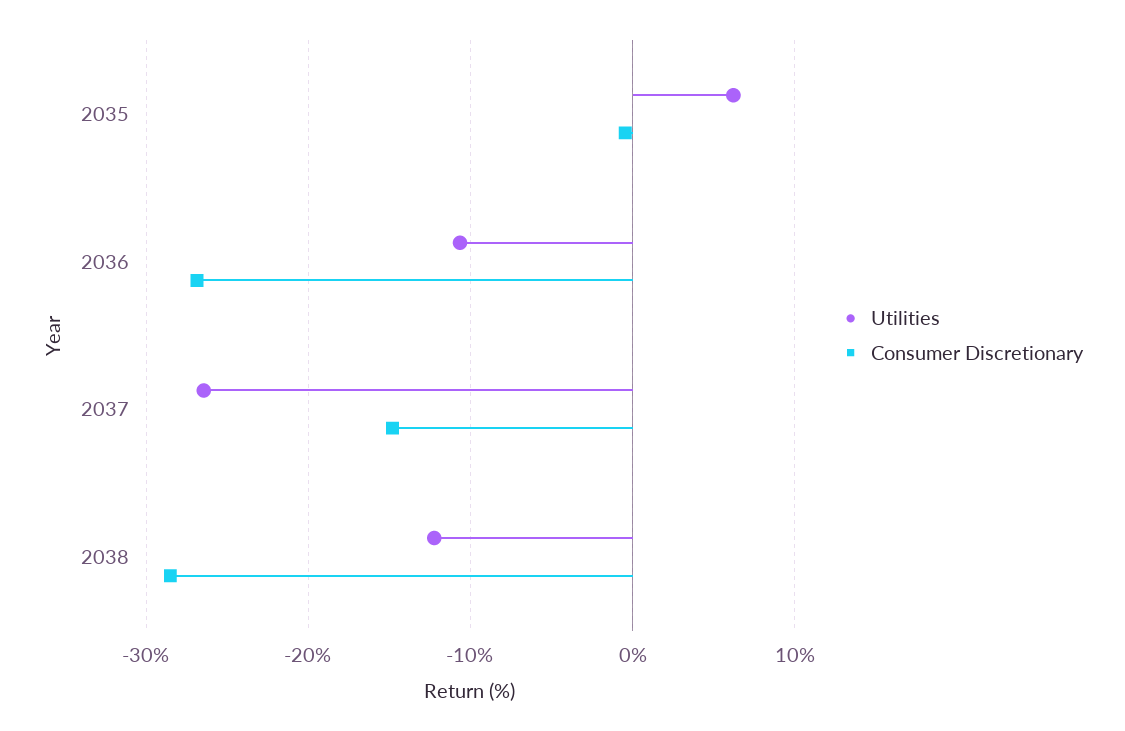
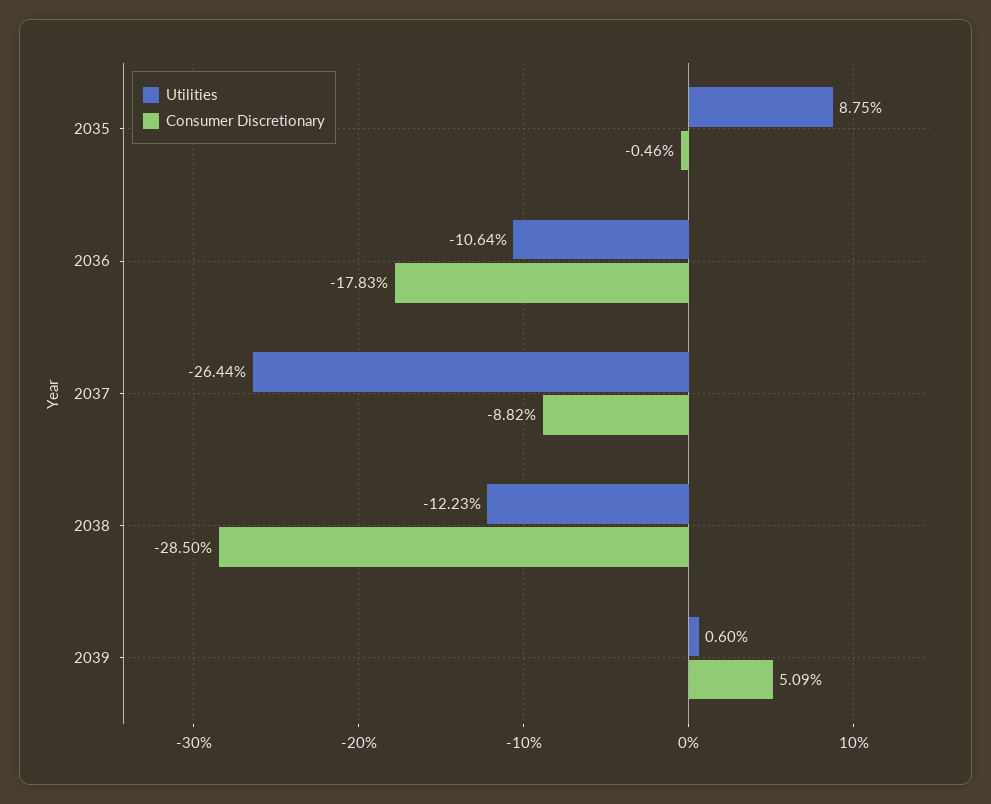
Utilities, 2035: 6 -> 8.75
Consumer Discretionary, 2036: -27 -> -17.83
Consumer Discretionary, 2037: -15 -> -8.82
Utilities, 2039: none -> 0.6
Consumer Discretionary, 2039: none -> 5.09

